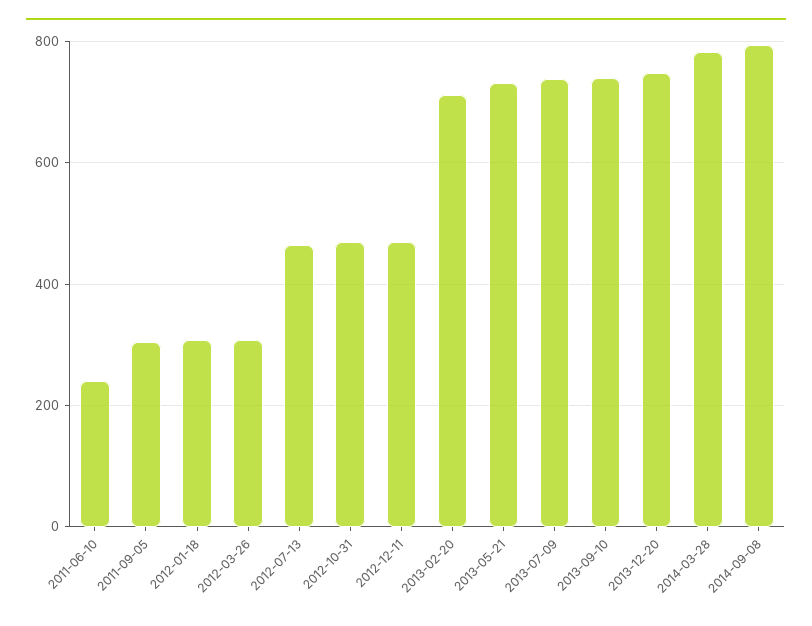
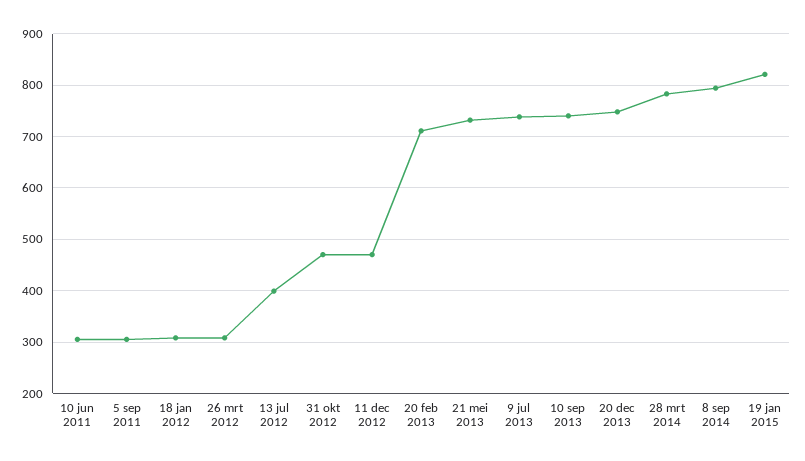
2011-06-10: 240 -> 300
2012-07-13: 460 -> 400
19 jan 2015: none -> 820

